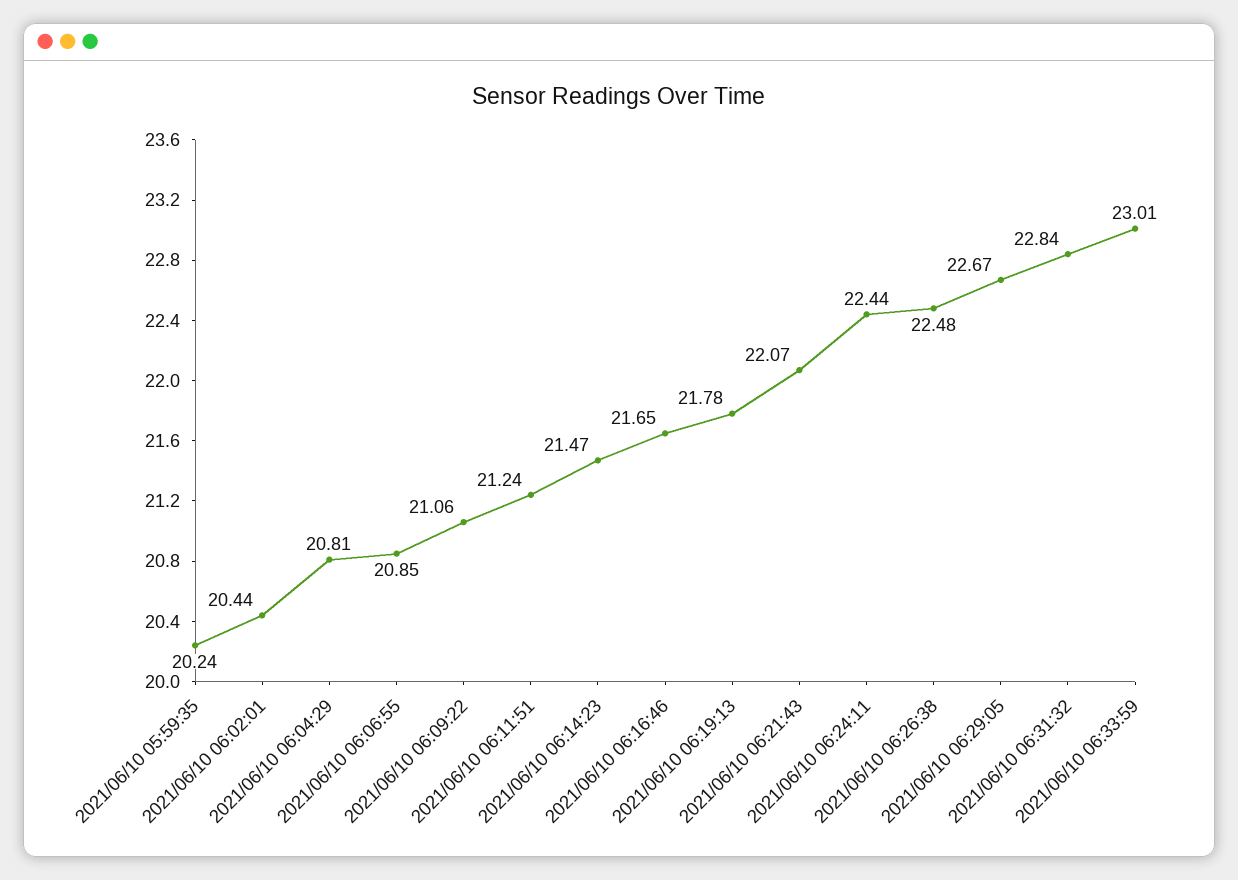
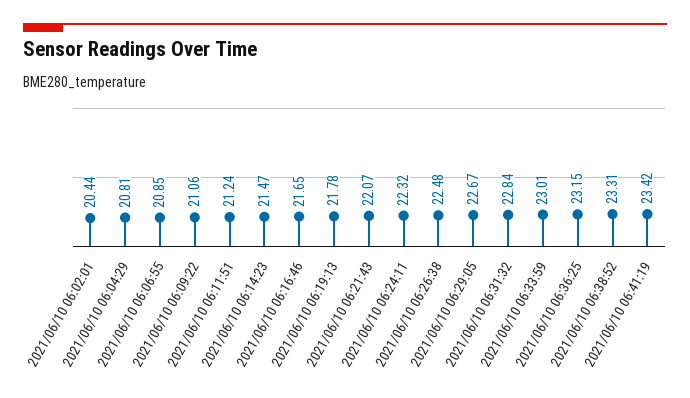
2021/06/10 05:59:35: 20.24 -> none
2021/06/10 06:24:11: 22.44 -> 22.32
2021/06/10 06:36:25: none -> 23.15
2021/06/10 06:38:52: none -> 23.31
2021/06/10 06:41:19: none -> 23.42

